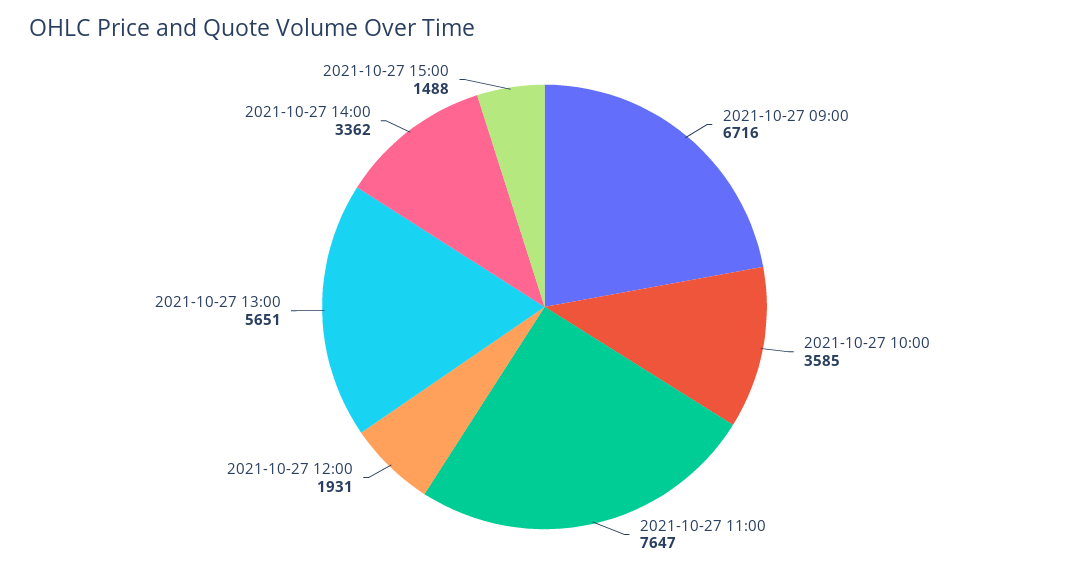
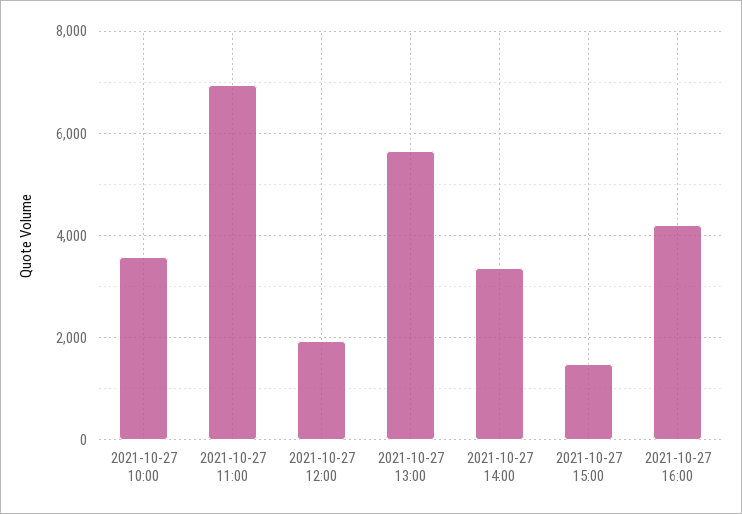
2021-10-27 09:00: 6716 -> none
2021-10-27 11:00: 7647 -> 7000
2021-10-27 16:00: none -> 4200

